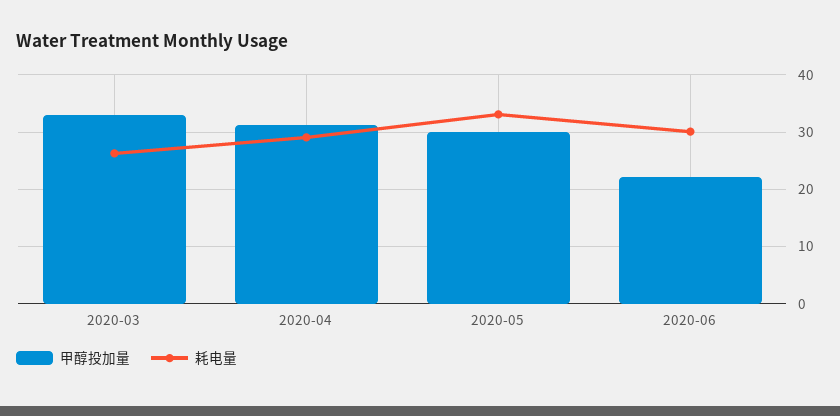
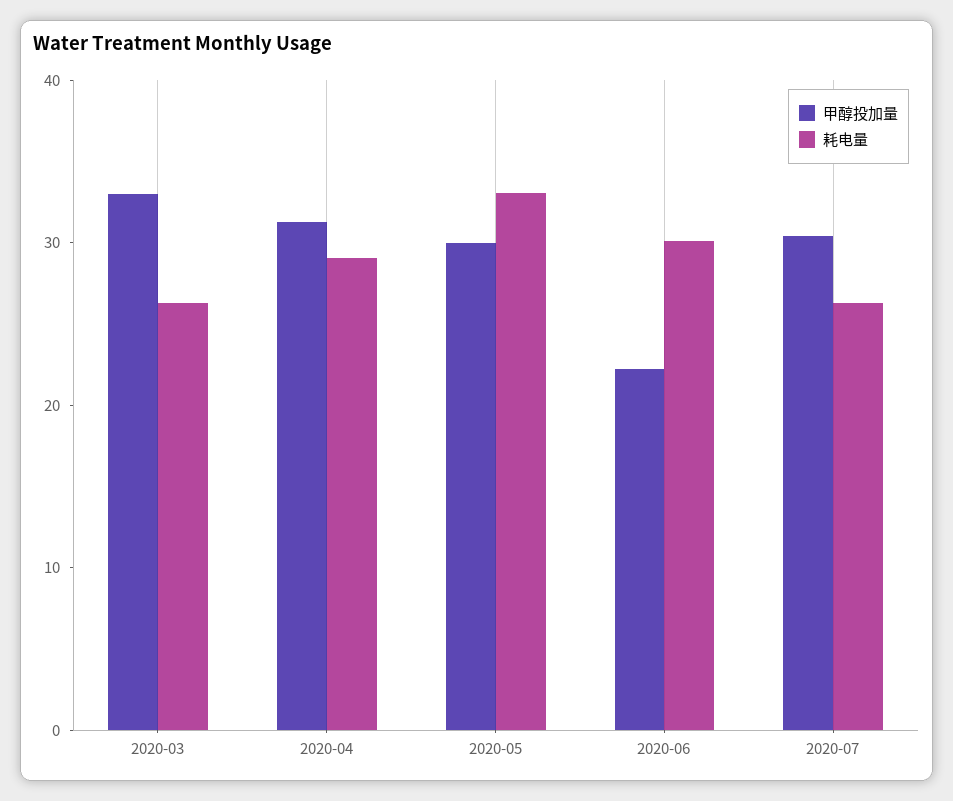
甲醇投加量, 2020-07: none -> 30
耗电量, 2020-07: none -> 26

